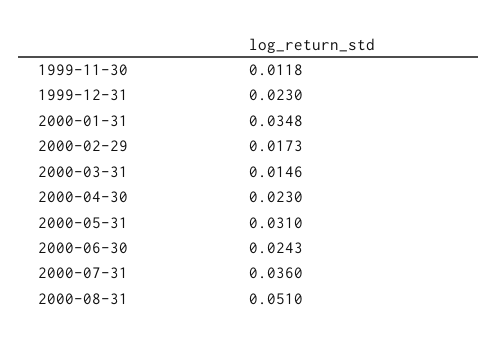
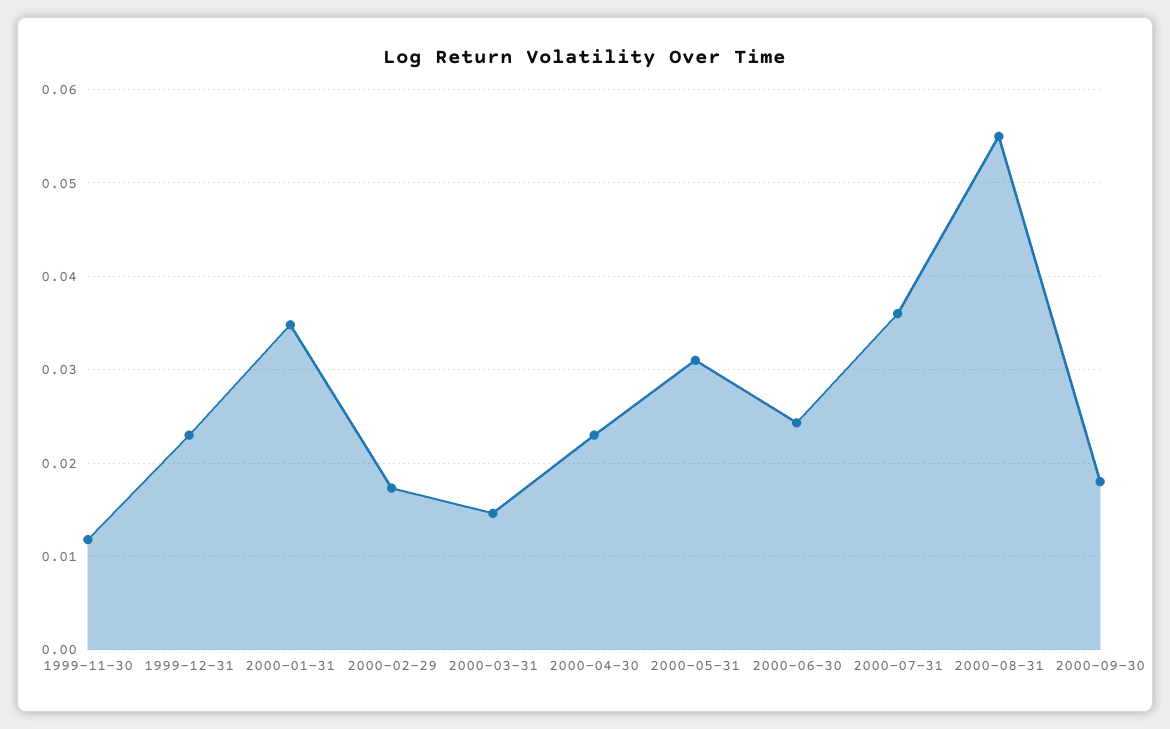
2000-08-31: 0.051 -> 0.055
2000-09-30: none -> 0.018

